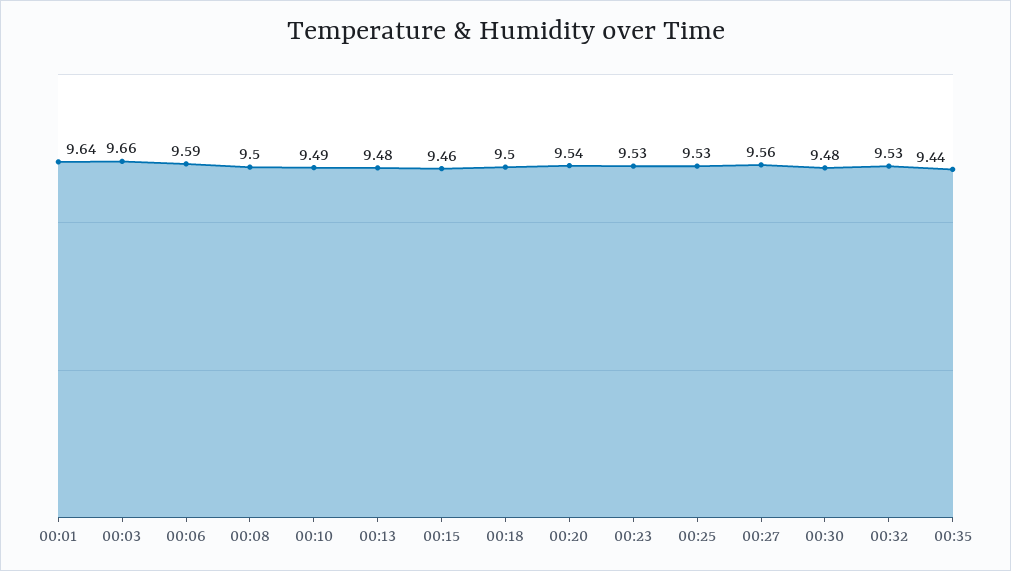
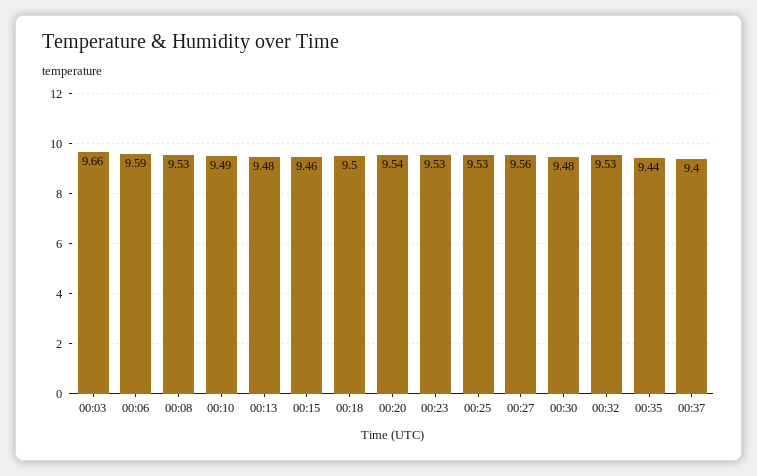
00:01: 9.64 -> none
00:08: 9.5 -> 9.53
00:37: none -> 9.4

